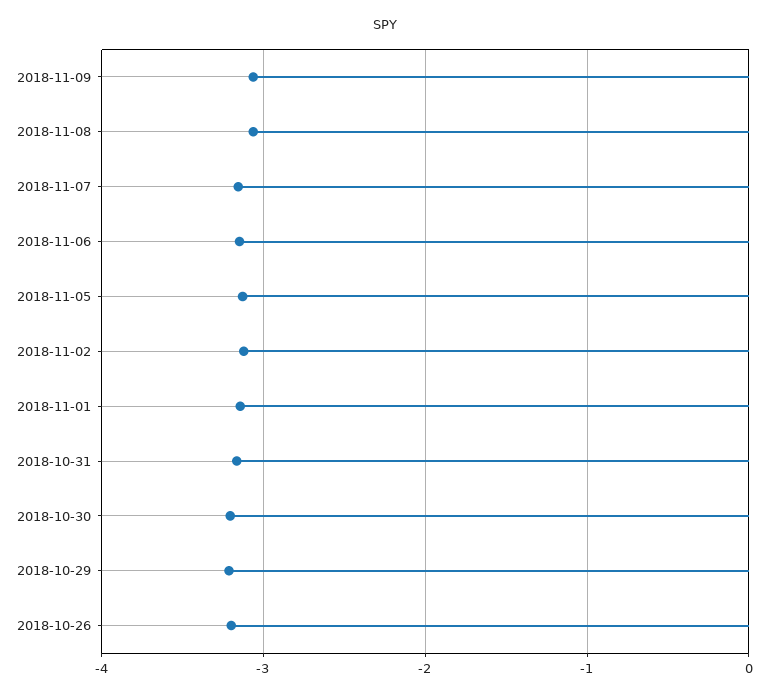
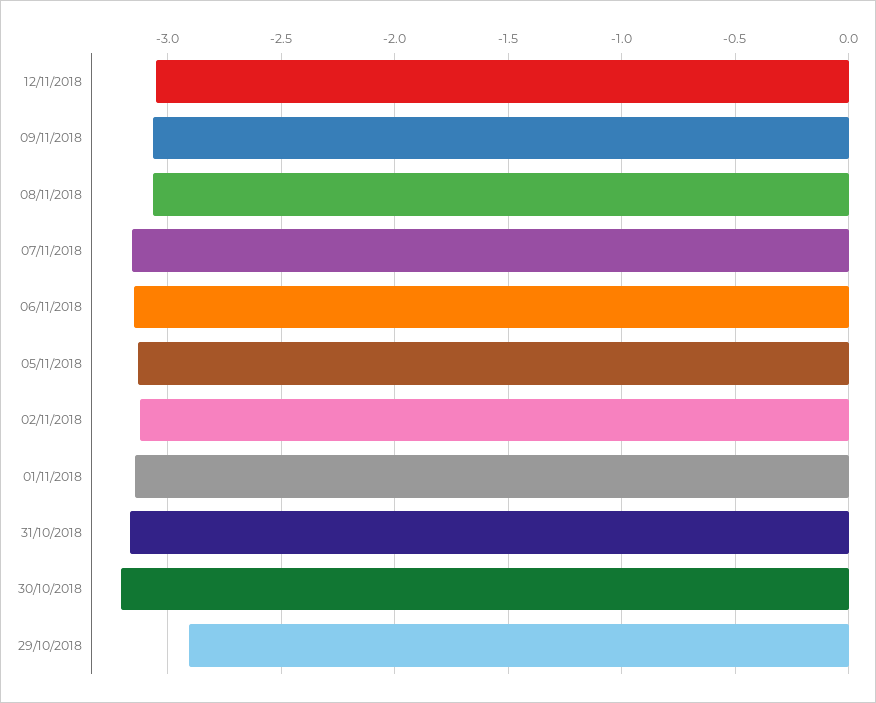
2018-10-29: -3.2 -> -2.9
2018-10-26: -3.2 -> none
12/11/2018: none -> -3.05

